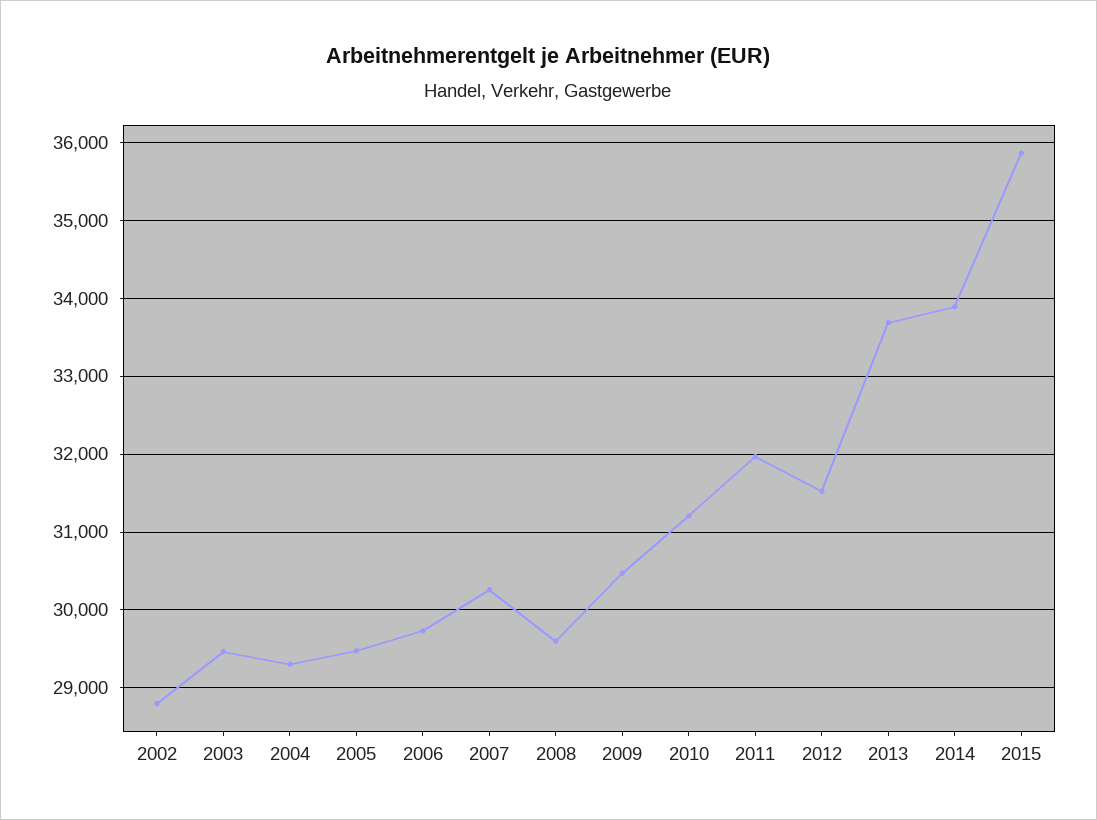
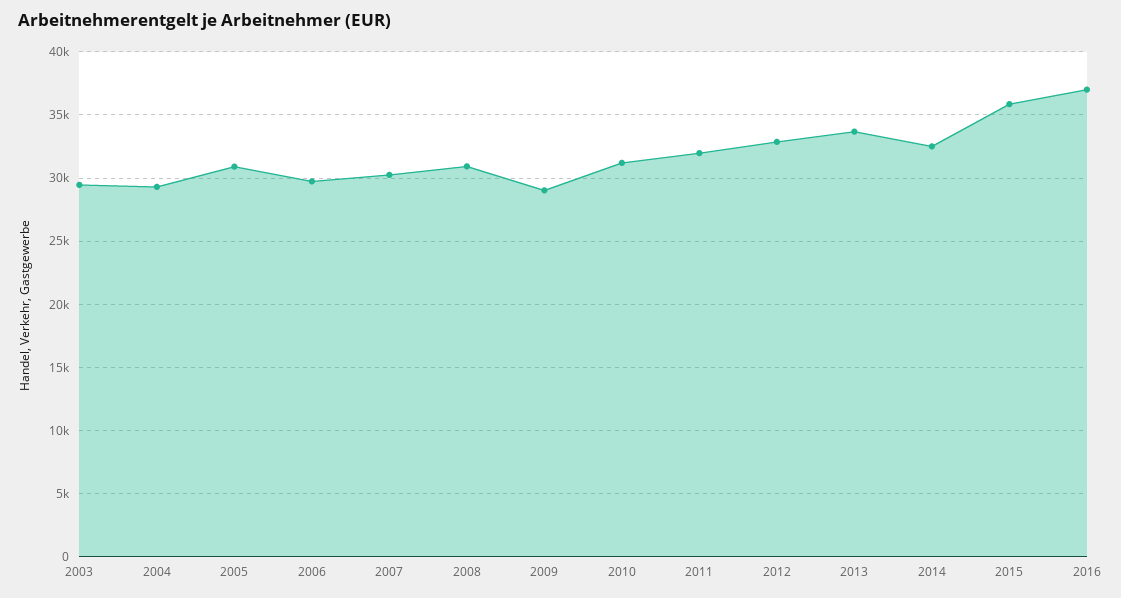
2002: 28800 -> none
2005: 29500 -> 31000
2008: 29600 -> 31000
2009: 30500 -> 29000
2012: 31500 -> 33000
2014: 33900 -> 32500
2016: none -> 37000

